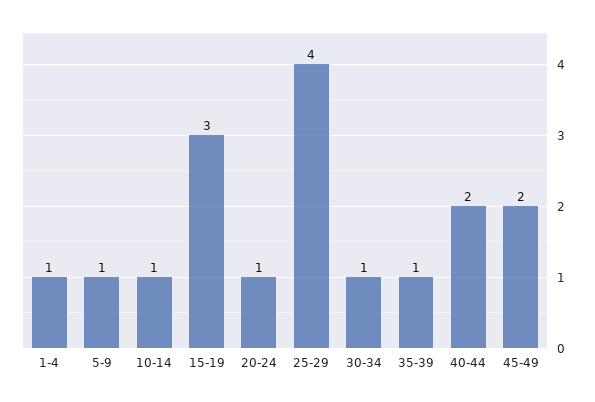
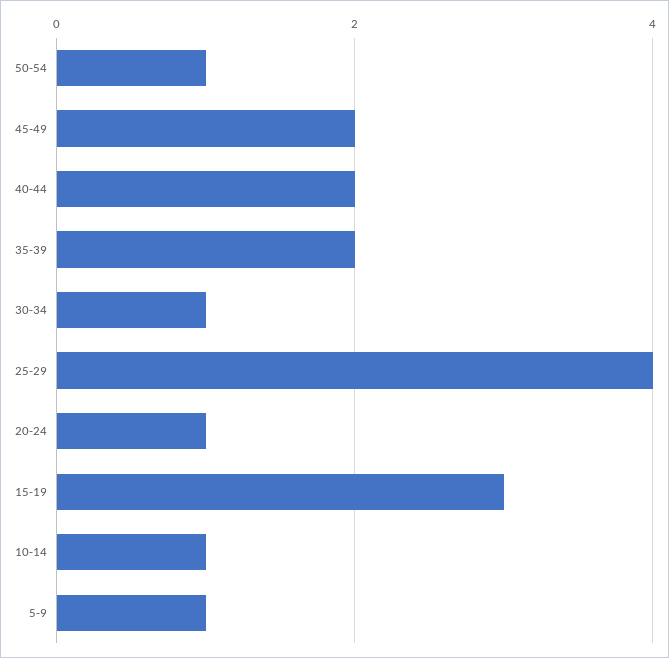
1-4: 1 -> none
35-39: 1 -> 2
50-54: none -> 1

